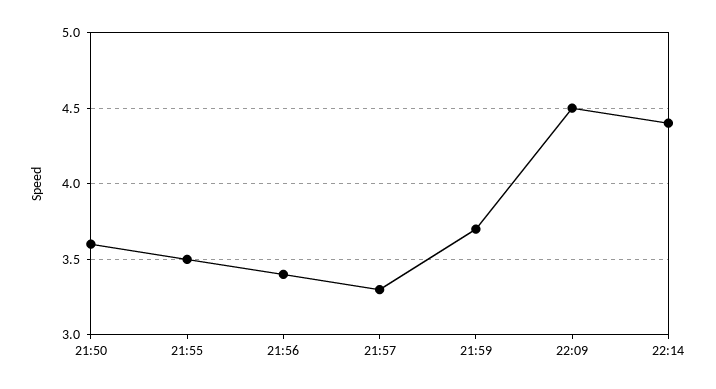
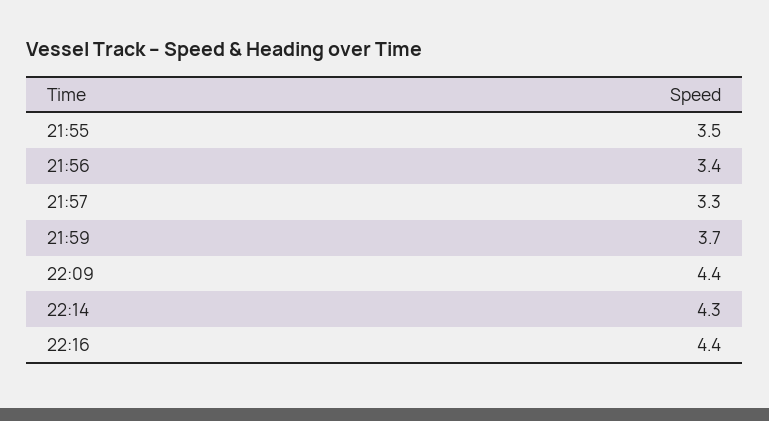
21:50: 3.6 -> none
22:09: 4.5 -> 4.4
22:14: 4.4 -> 4.3
22:16: none -> 4.4

